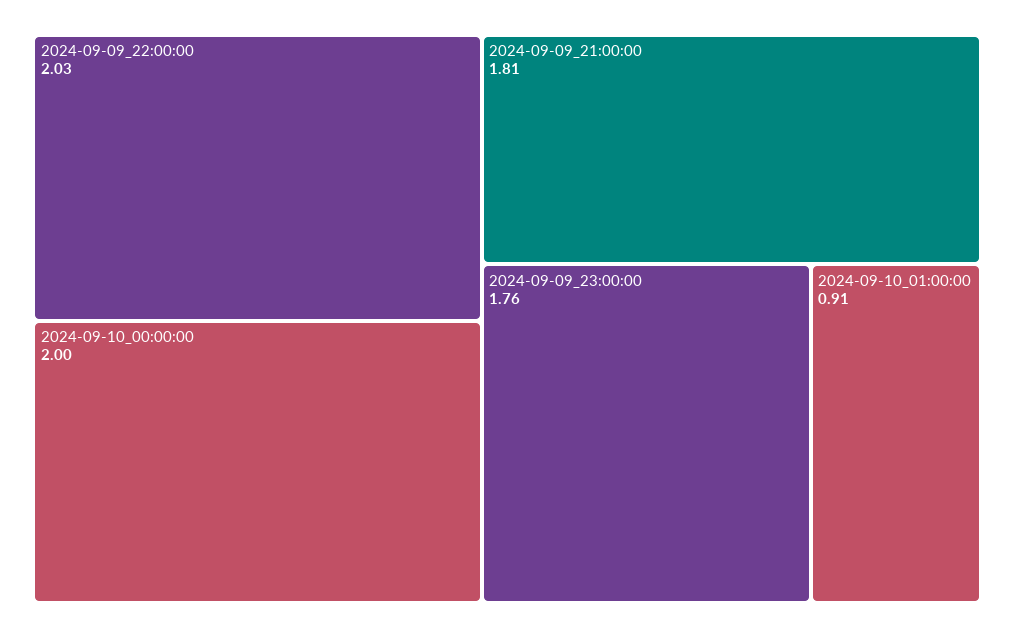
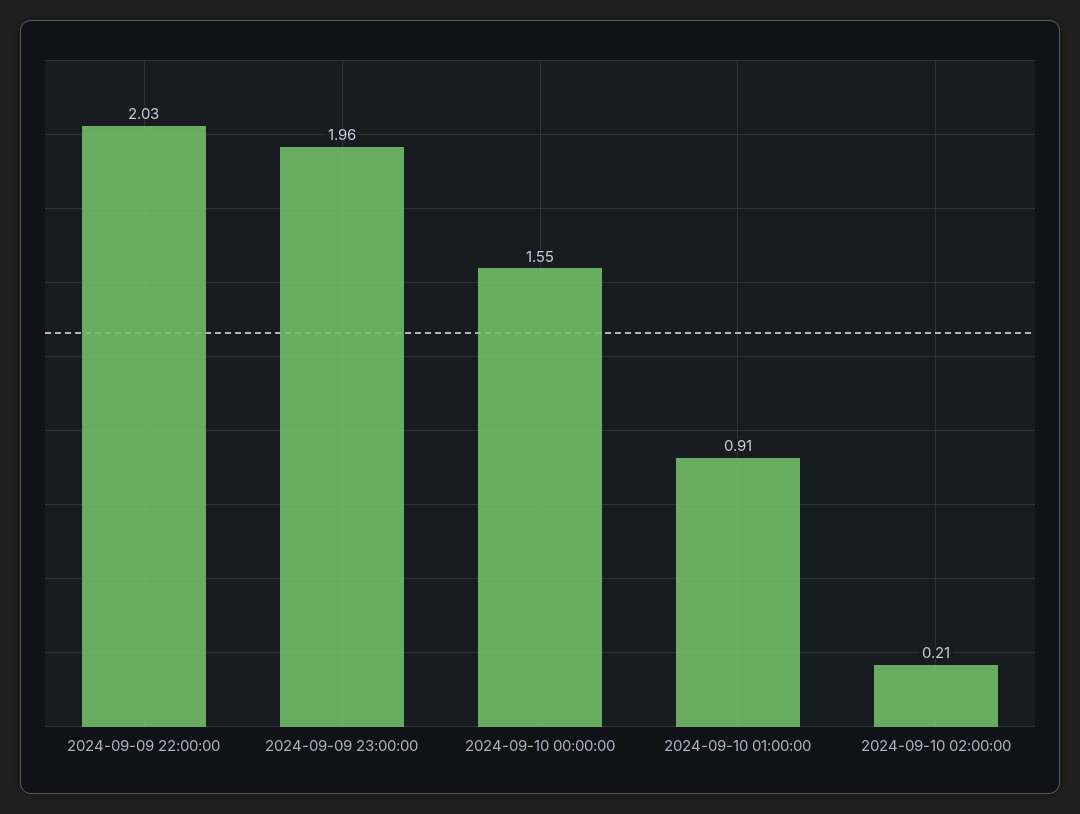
2024-09-10_00:00:00: 2 -> 1.55
2024-09-09_21:00:00: 1.81 -> none
2024-09-09_23:00:00: 1.76 -> 1.96
2024-09-10 02:00:00: none -> 0.21

